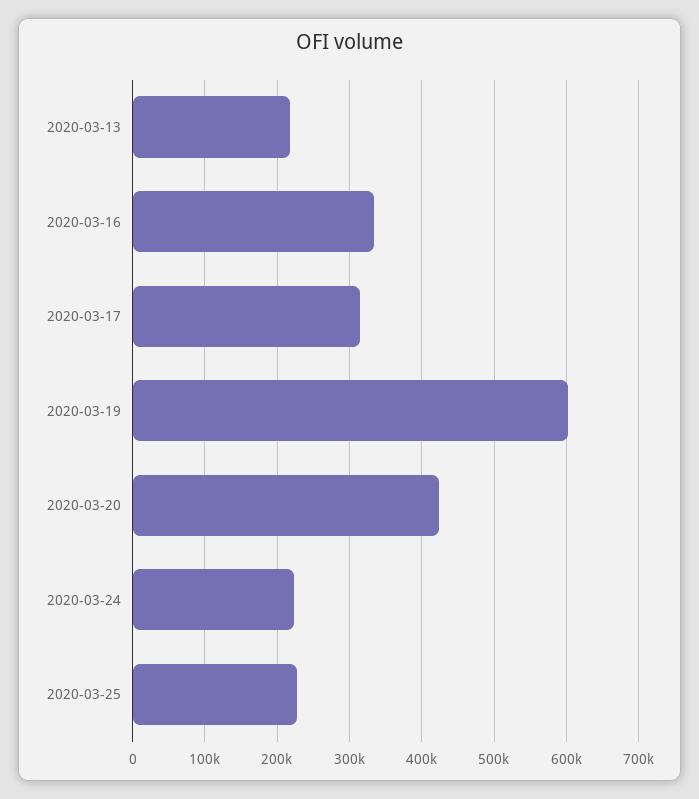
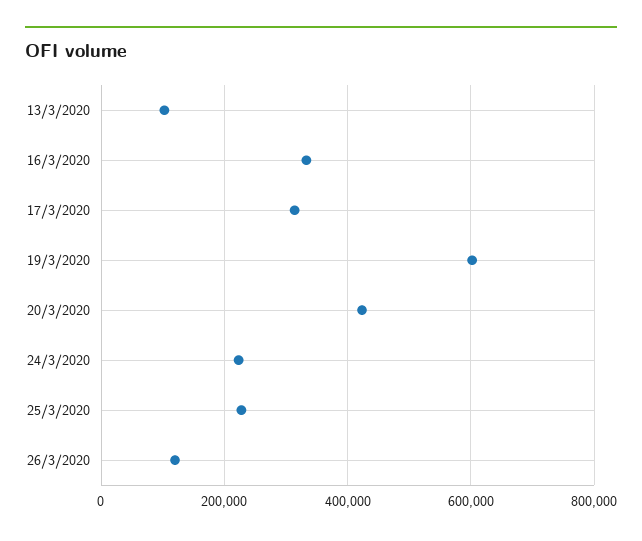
2020-03-13: 220000 -> 100000
26/3/2020: none -> 120000

